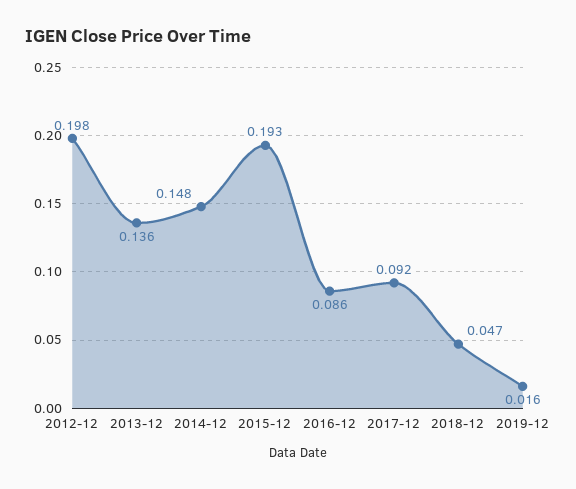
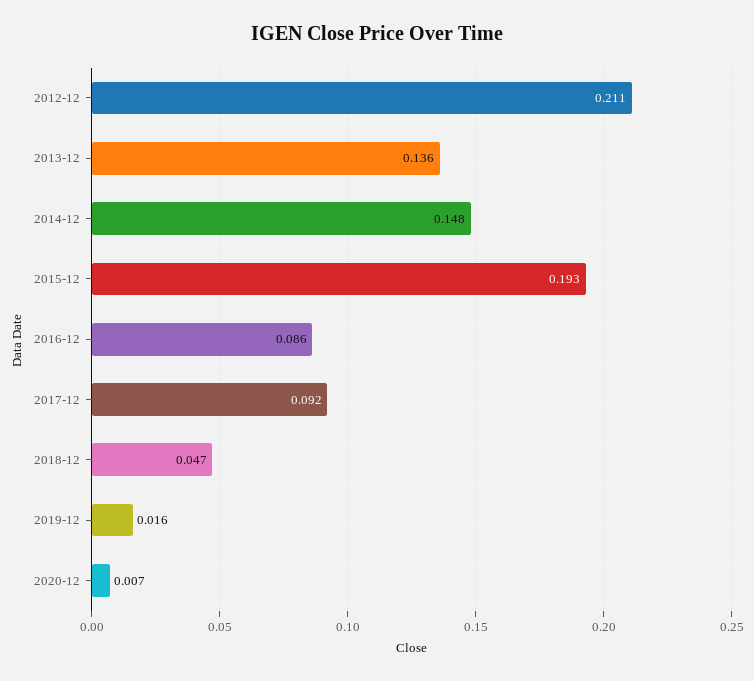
2012-12: 0.198 -> 0.211
2020-12: none -> 0.007

